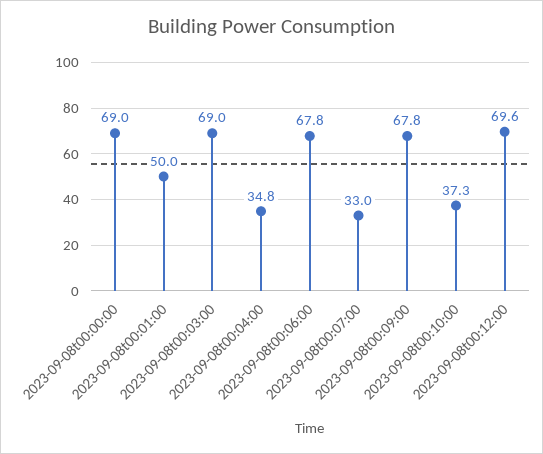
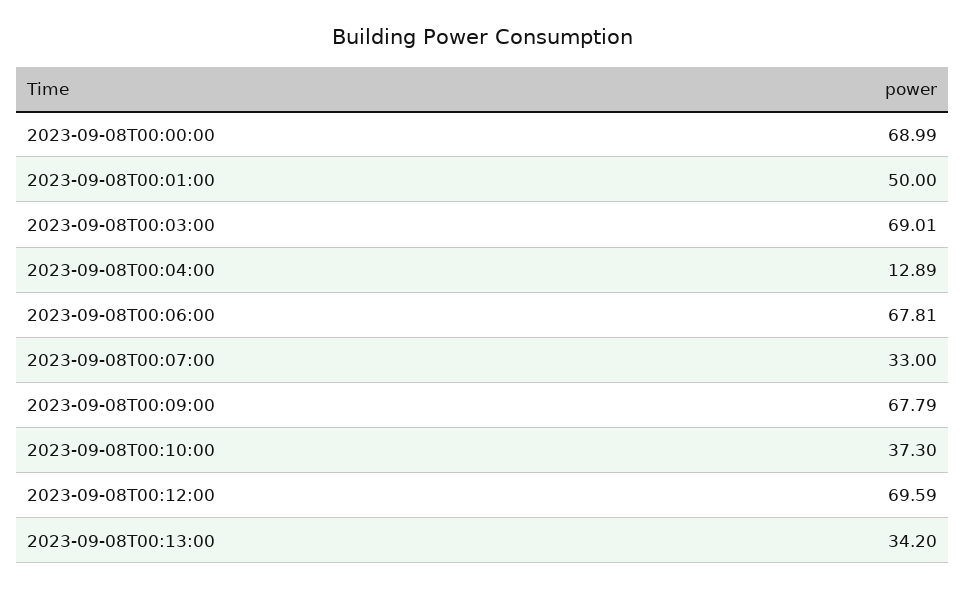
2023-09-08t00:04:00: 34.8 -> 12.89
2023-09-08T00:13:00: none -> 34.2

